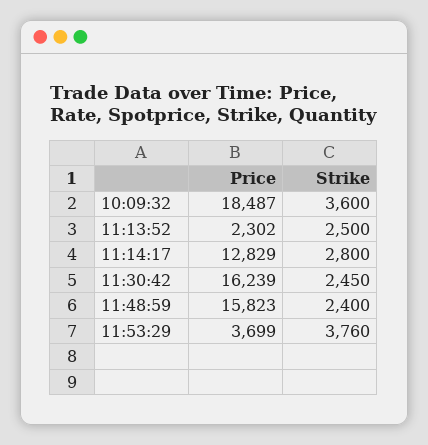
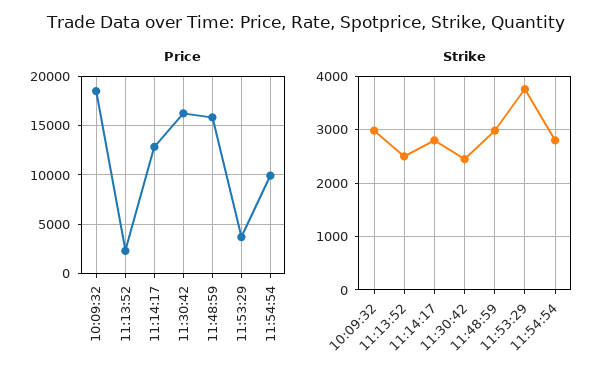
Strike, 10:09:32: 3600 -> 3000
Strike, 11:48:59: 2400 -> 3000
Price, 11:54:54: none -> 10000
Strike, 11:54:54: none -> 2800

